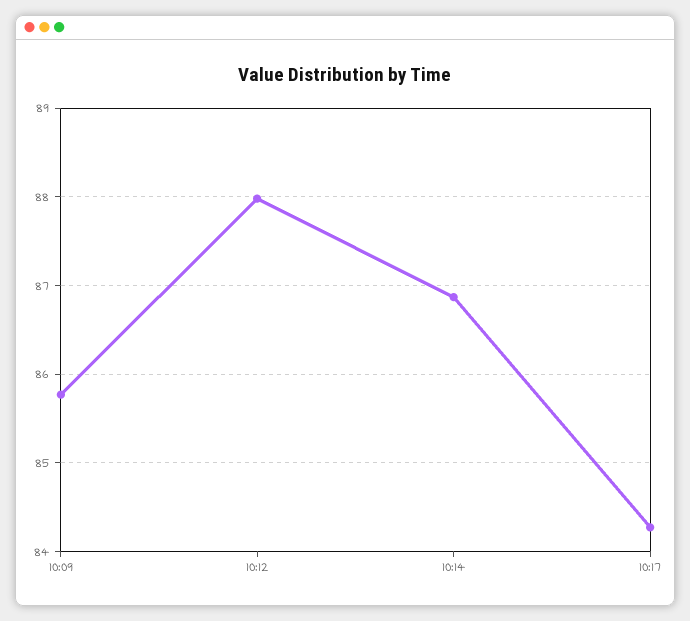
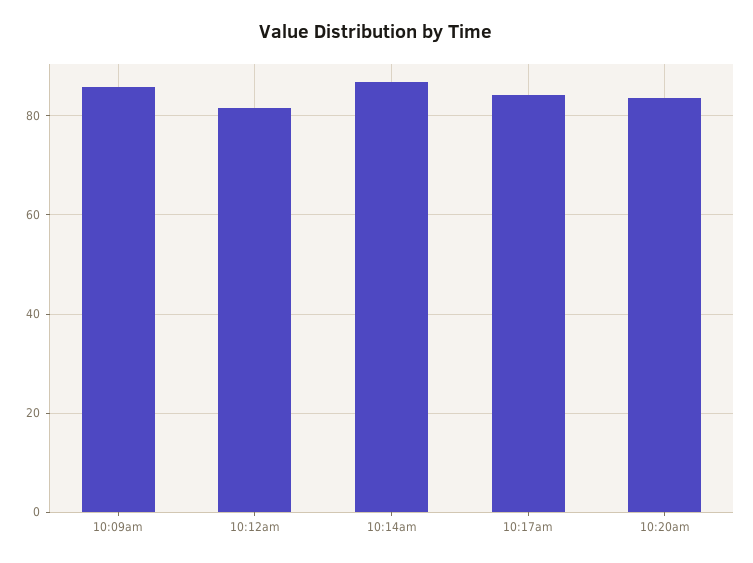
10:12: 88 -> 82
10:20am: none -> 84

